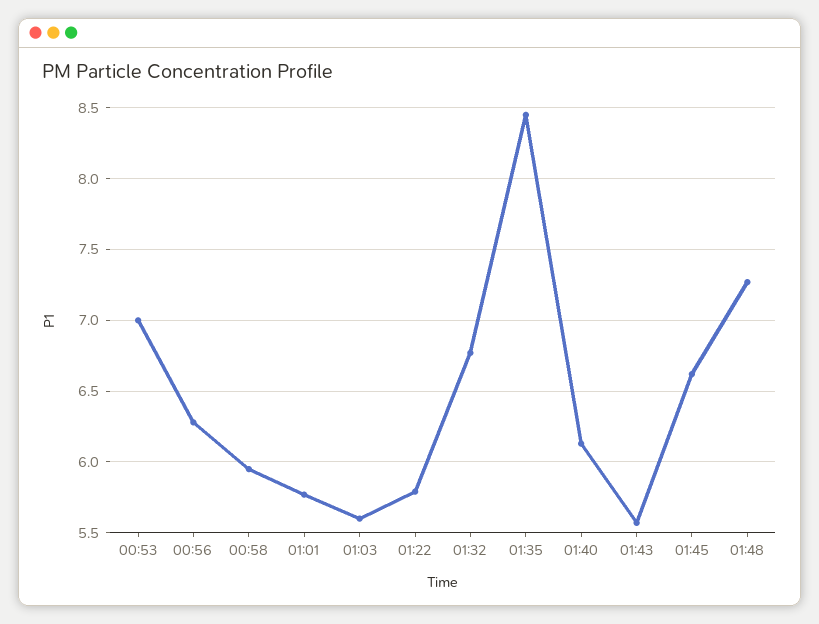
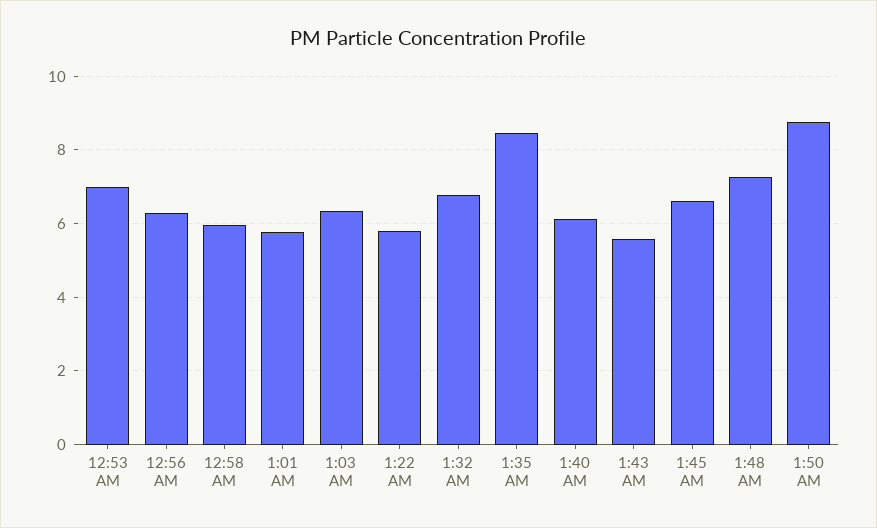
01:03: 5.6 -> 6.4
1:50 AM: none -> 8.8

